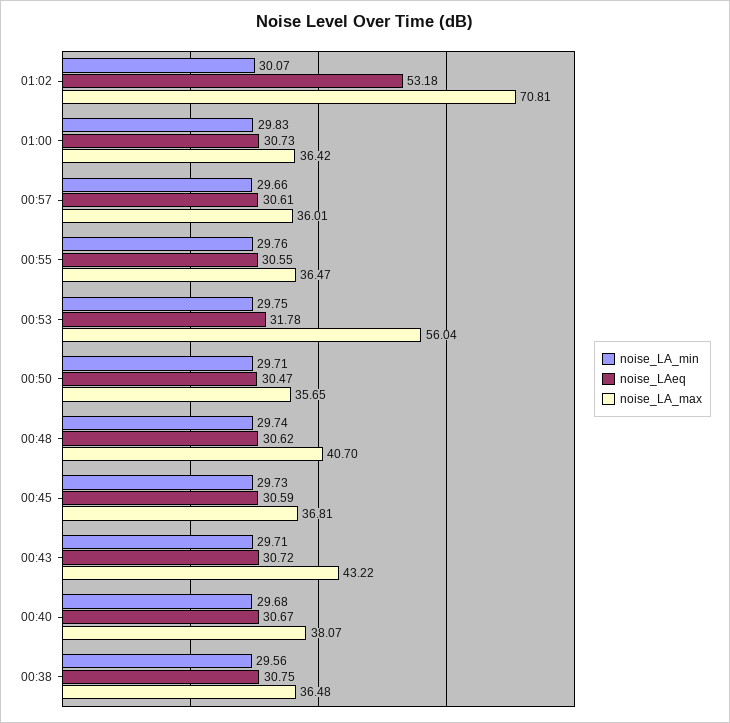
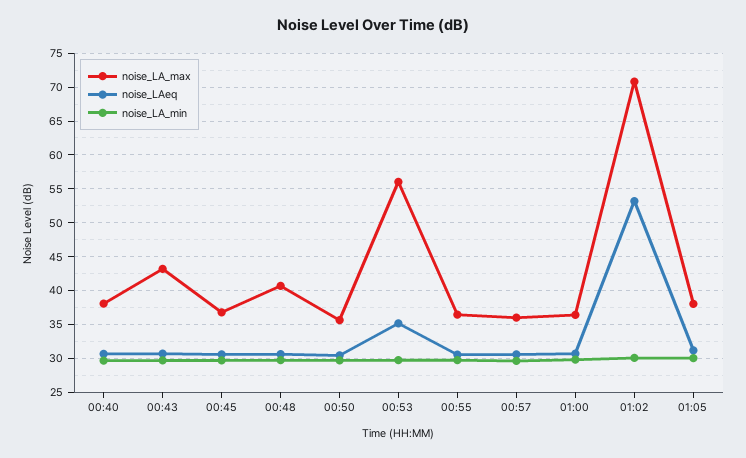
noise_LAeq, 00:53: 31.78 -> 35
noise_LA_min, 00:38: 29.56 -> none
noise_LAeq, 00:38: 30.75 -> none
noise_LA_max, 00:38: 36.48 -> none
noise_LA_max, 01:05: none -> 38
noise_LAeq, 01:05: none -> 31
noise_LA_min, 01:05: none -> 30

